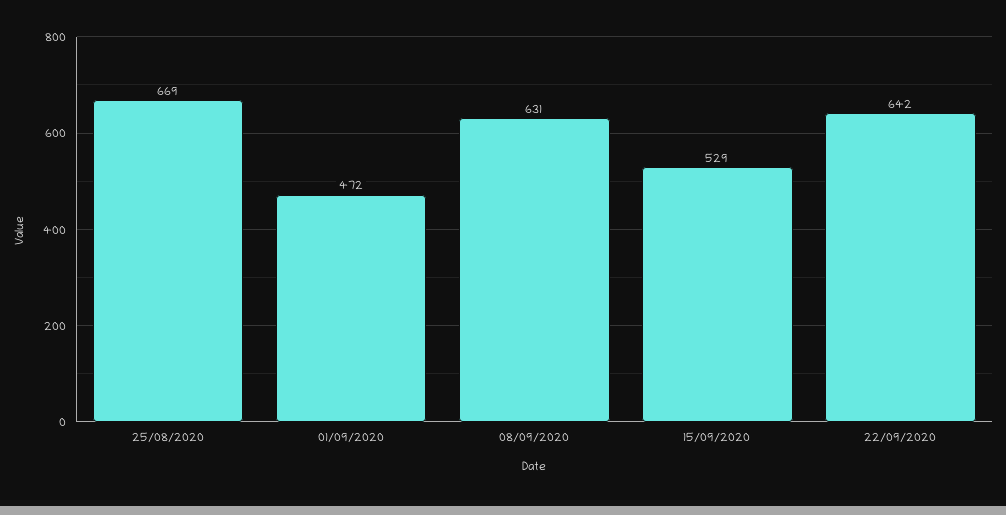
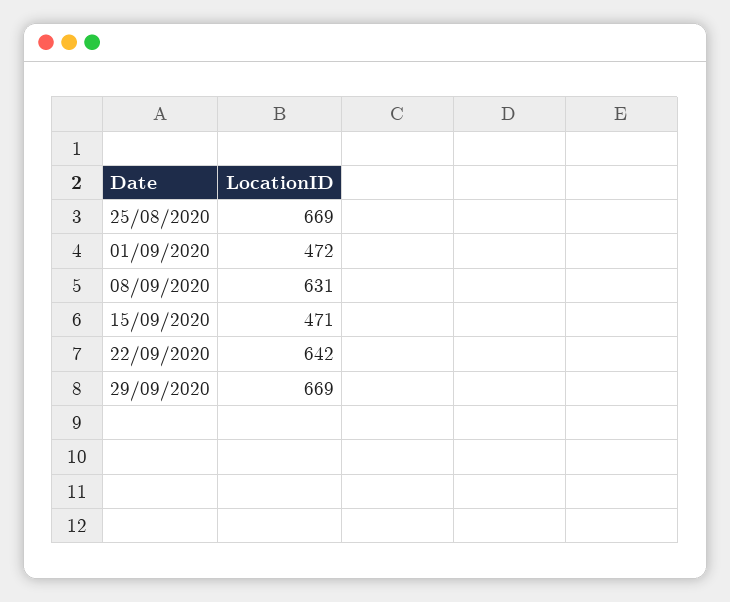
15/09/2020: 529 -> 471
29/09/2020: none -> 669

